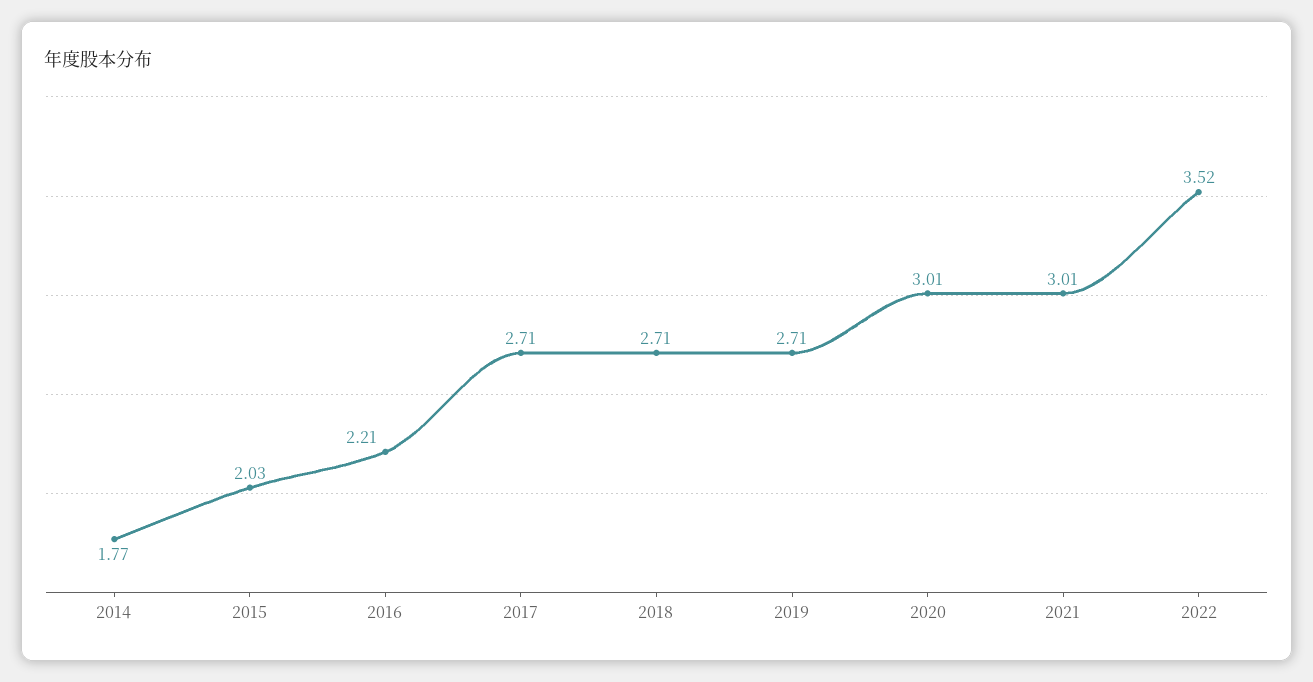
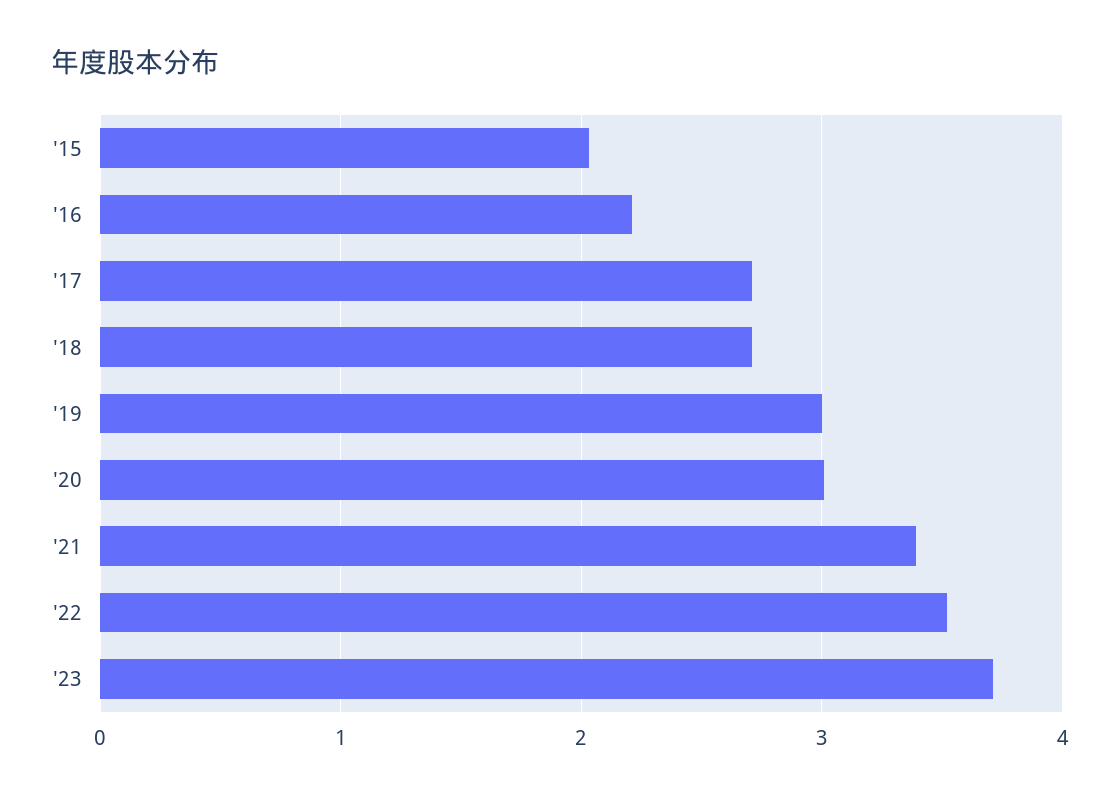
2014: 1.77 -> none
2019: 2.71 -> 3
2021: 3.01 -> 3.4
'23: none -> 3.7

